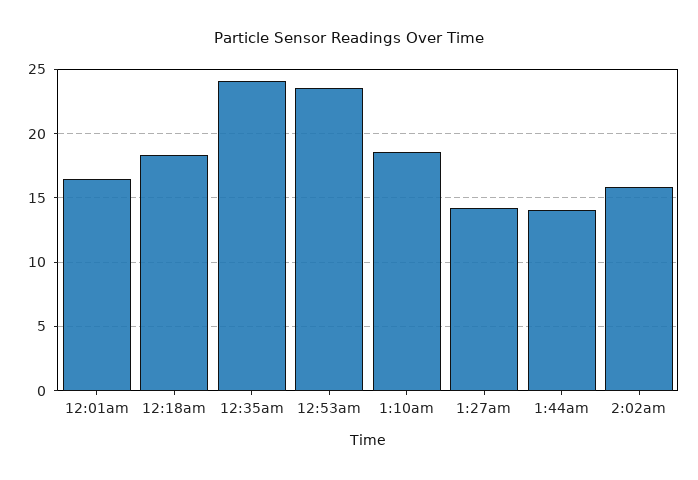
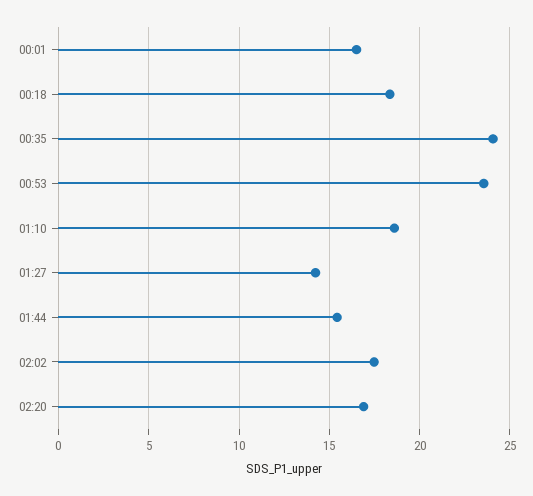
1:44am: 14 -> 15.5
2:02am: 16 -> 17.5
02:20: none -> 17

